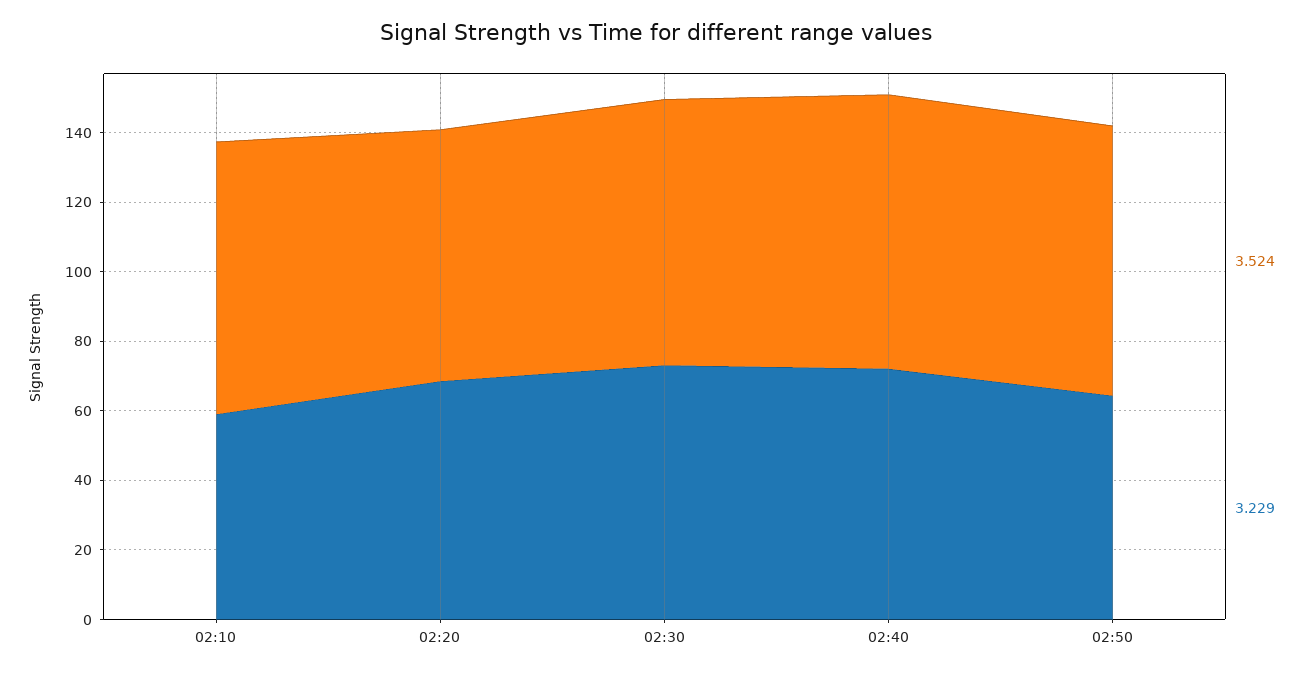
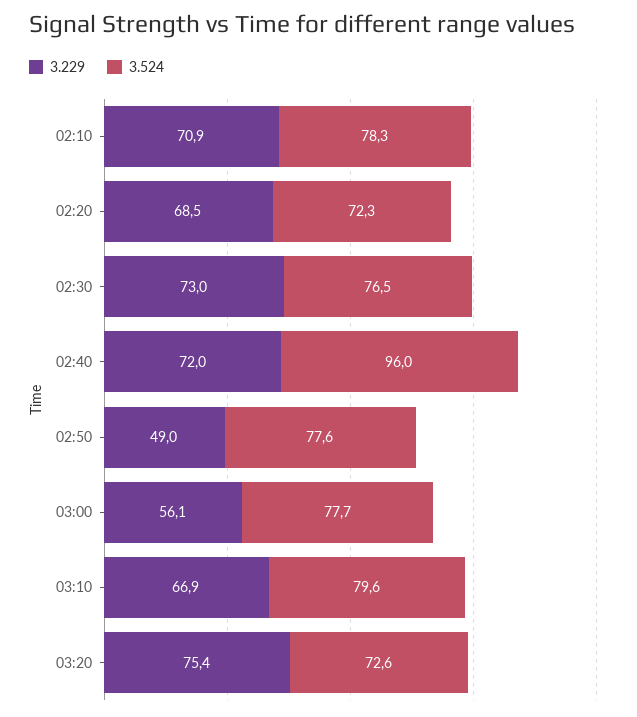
3.229, 02:10: 60 -> 70.9
3.524, 02:40: 80 -> 96
3.229, 02:50: 65 -> 49
3.229, 03:00: none -> 56.1
3.524, 03:00: none -> 77.7
3.229, 03:10: none -> 66.9
3.524, 03:10: none -> 79.6
3.229, 03:20: none -> 75.4
3.524, 03:20: none -> 72.6

